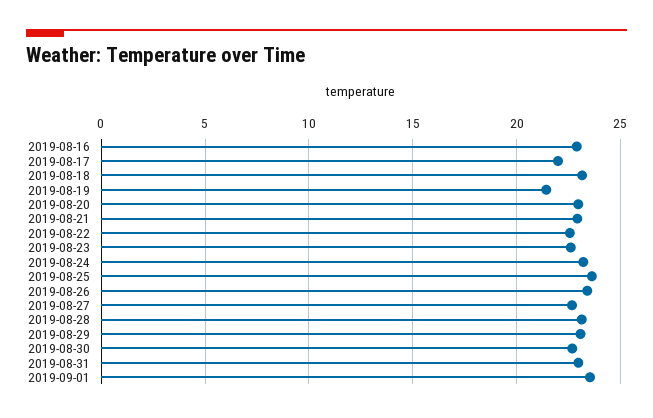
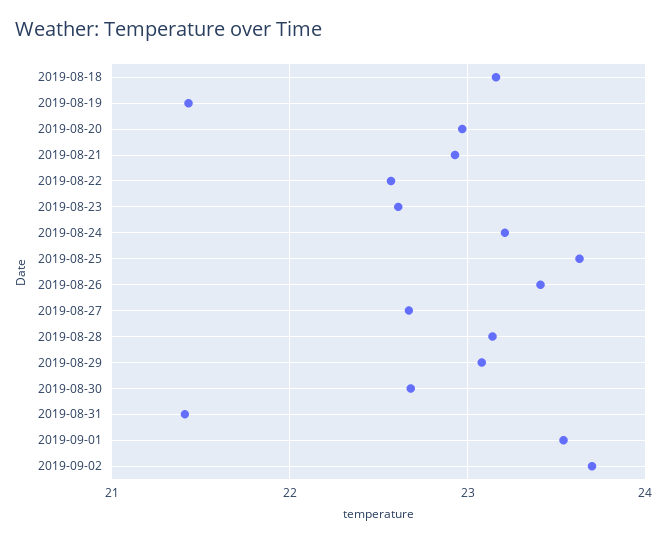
2019-08-16: 23 -> none
2019-08-17: 22 -> none
2019-08-31: 23 -> 21.4
2019-09-02: none -> 23.7

